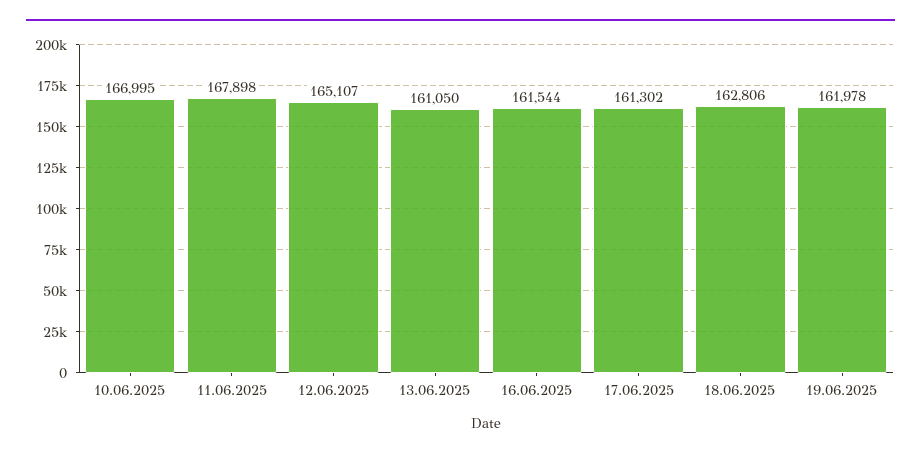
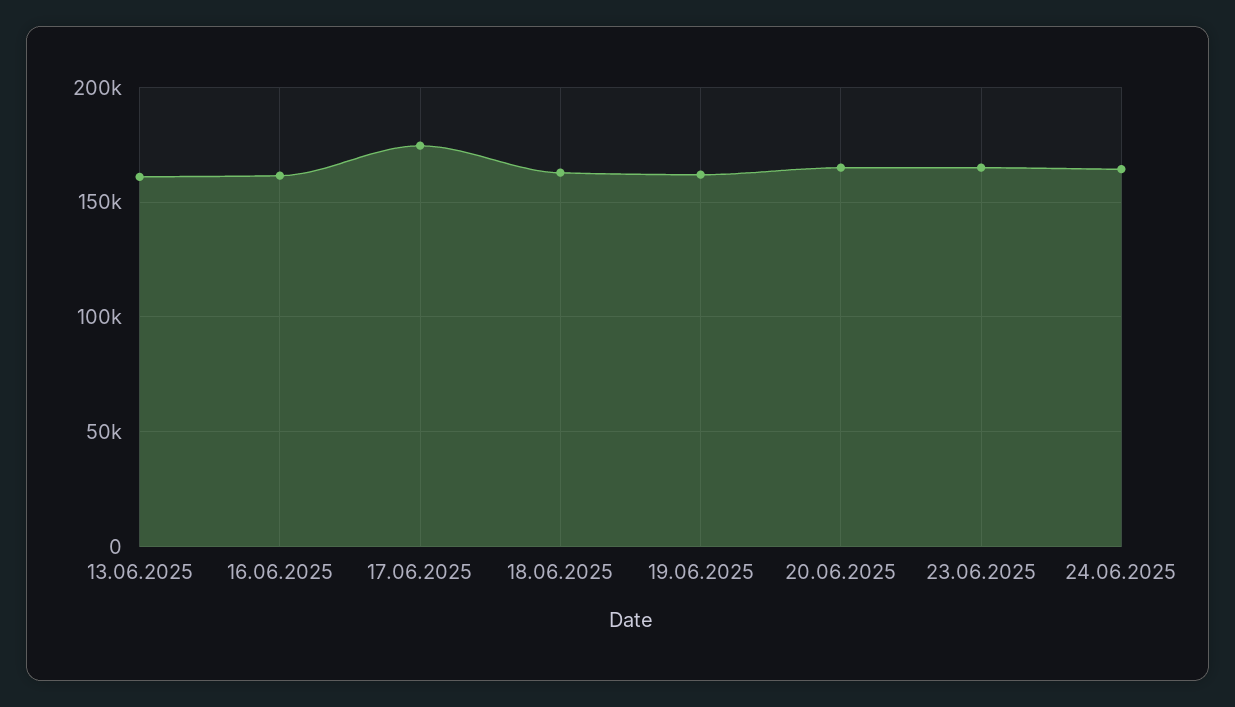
10.06.2025: 166995 -> none
11.06.2025: 167898 -> none
12.06.2025: 165107 -> none
17.06.2025: 161302 -> 175000
20.06.2025: none -> 165000
23.06.2025: none -> 165000
24.06.2025: none -> 165000

